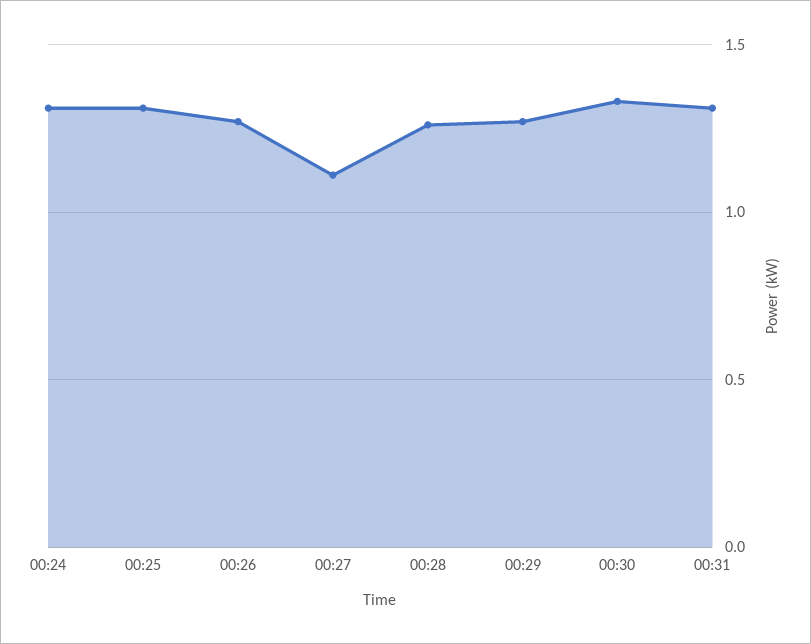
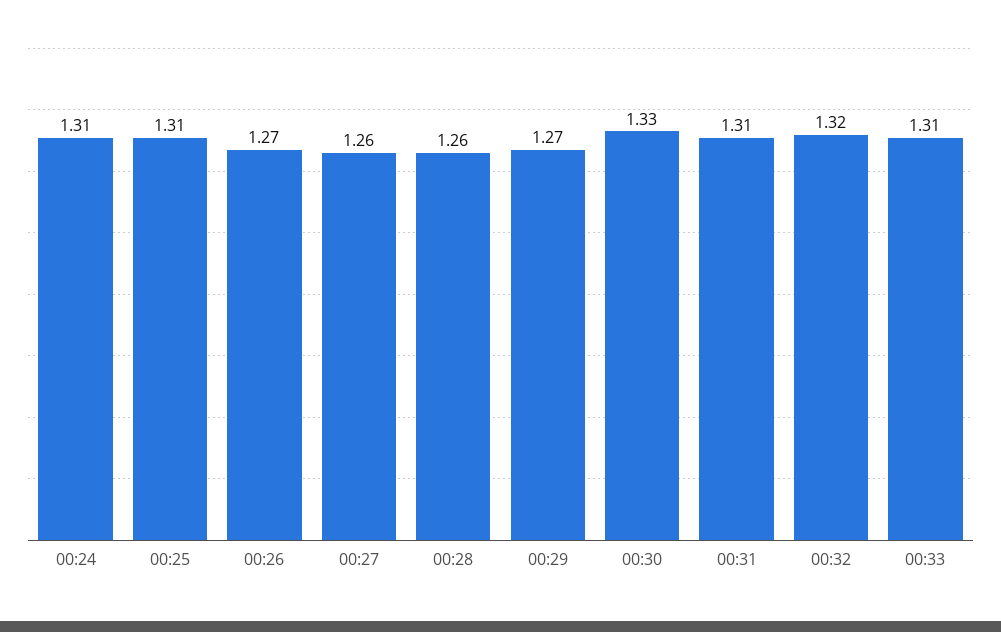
00:27: 1.1 -> 1.26
00:32: none -> 1.32
00:33: none -> 1.31

